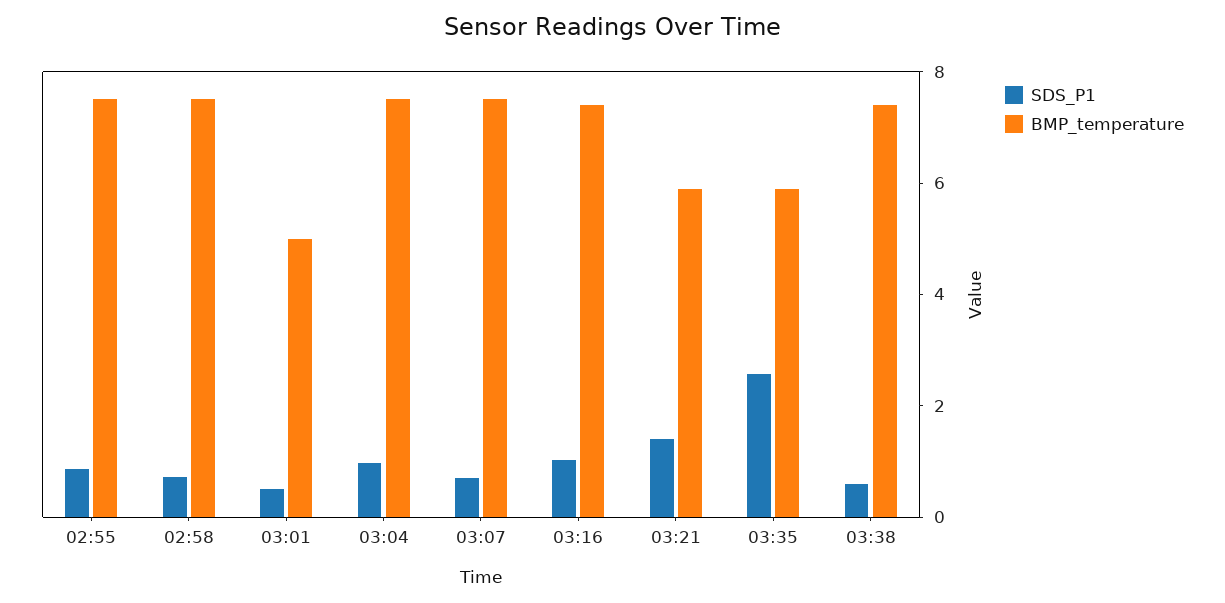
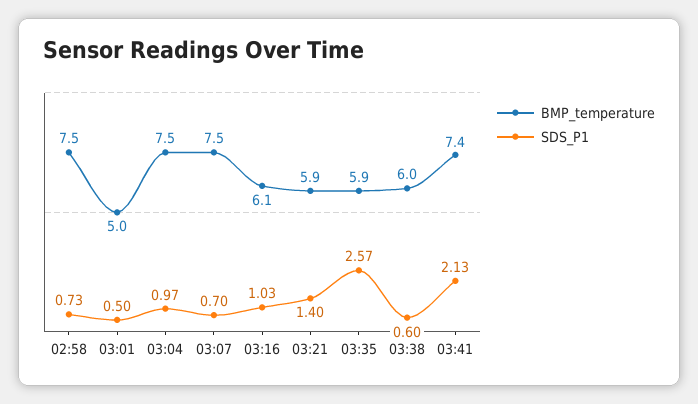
SDS_P1, 02:55: 1 -> none
BMP_temperature, 02:55: 7.5 -> none
BMP_temperature, 03:16: 7.5 -> 6.1
BMP_temperature, 03:38: 7.5 -> 6
BMP_temperature, 03:41: none -> 7.4
SDS_P1, 03:41: none -> 2.13

